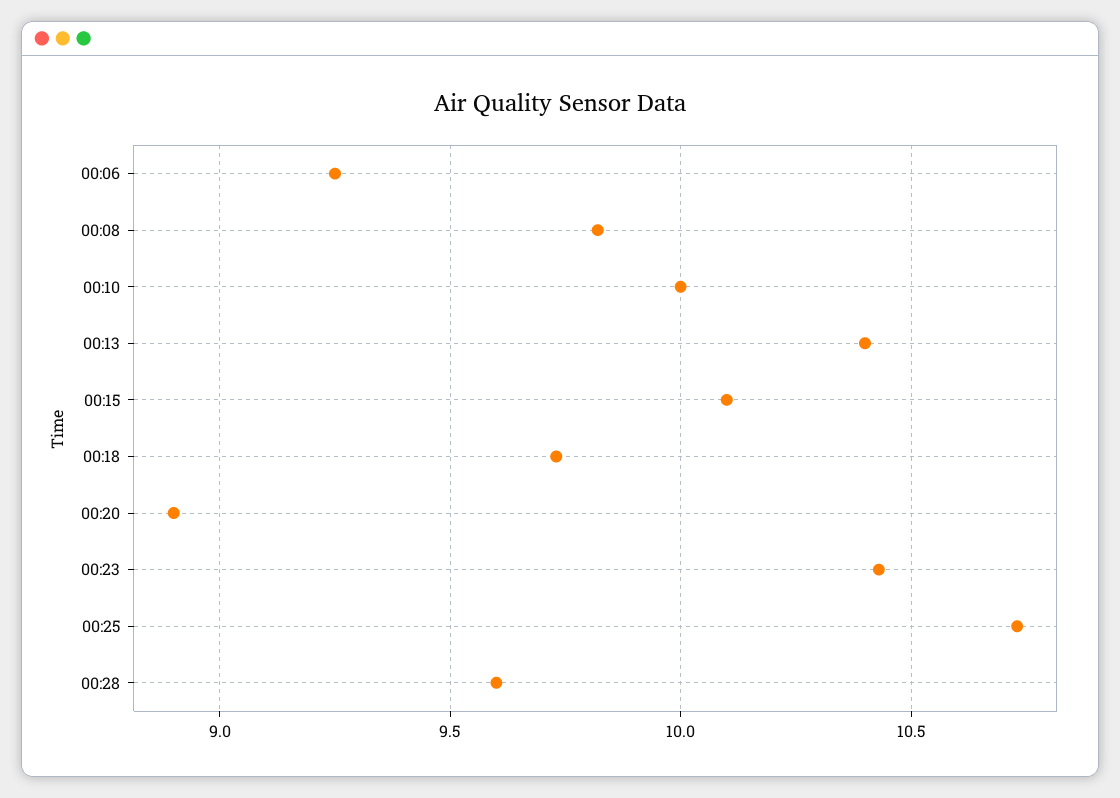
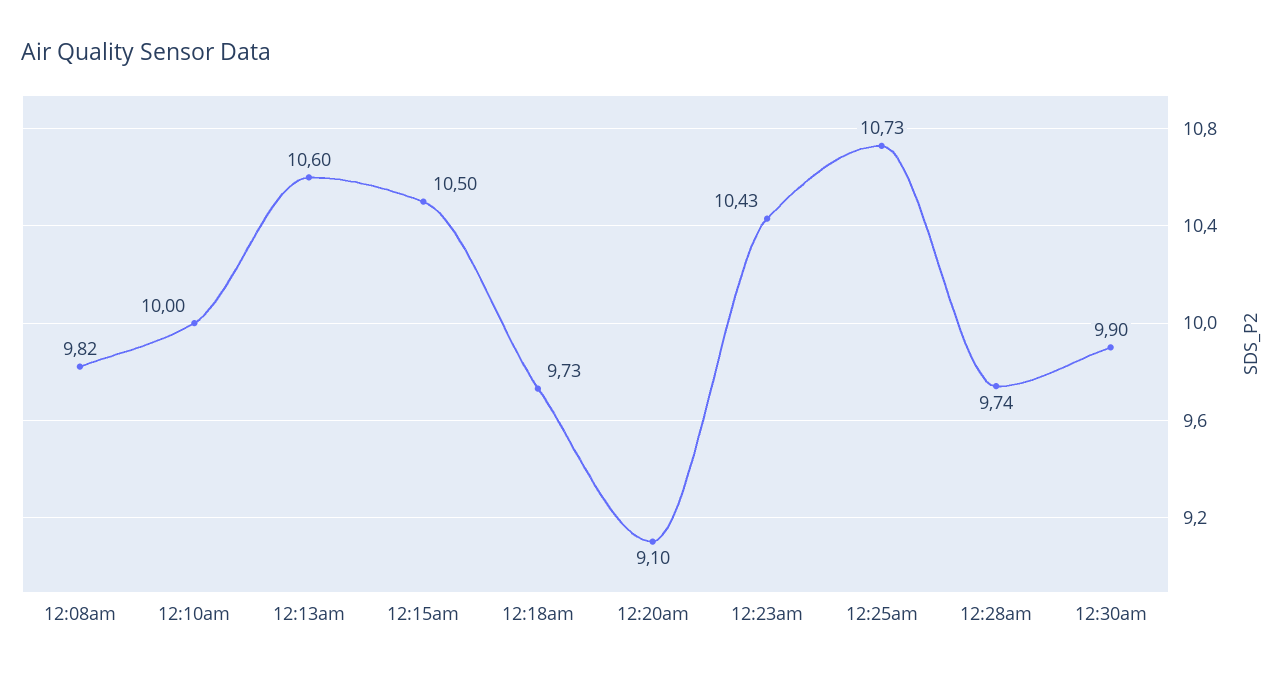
00:06: 9.25 -> none
00:13: 10.4 -> 10.6
00:15: 10.1 -> 10.5
00:20: 8.9 -> 9.1
00:28: 9.6 -> 9.74
12:30am: none -> 9.9

